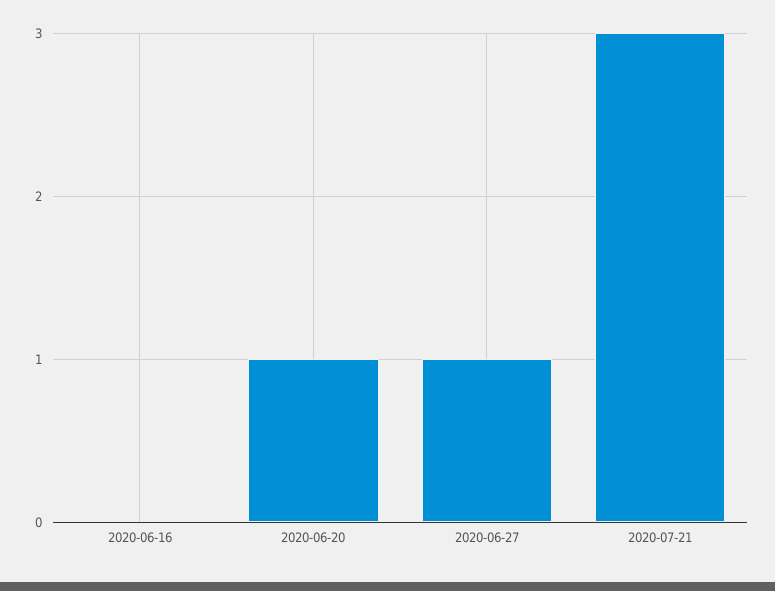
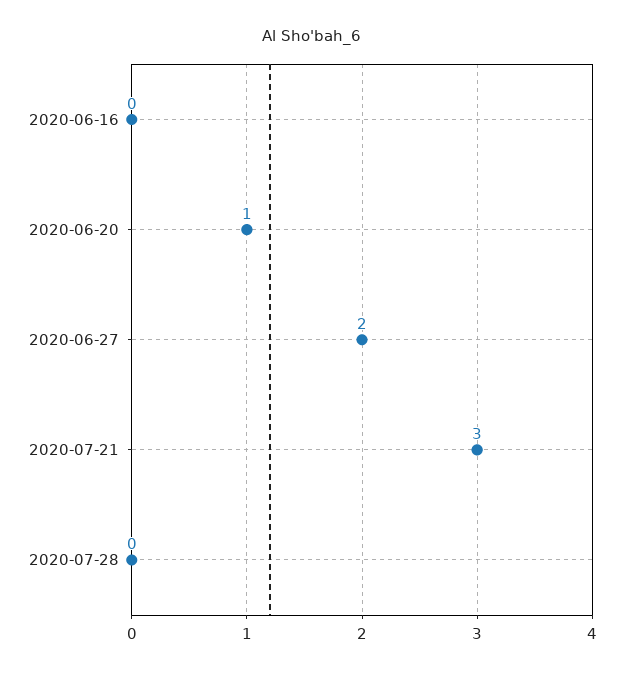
2020-06-27: 1 -> 2
2020-07-28: none -> 0

